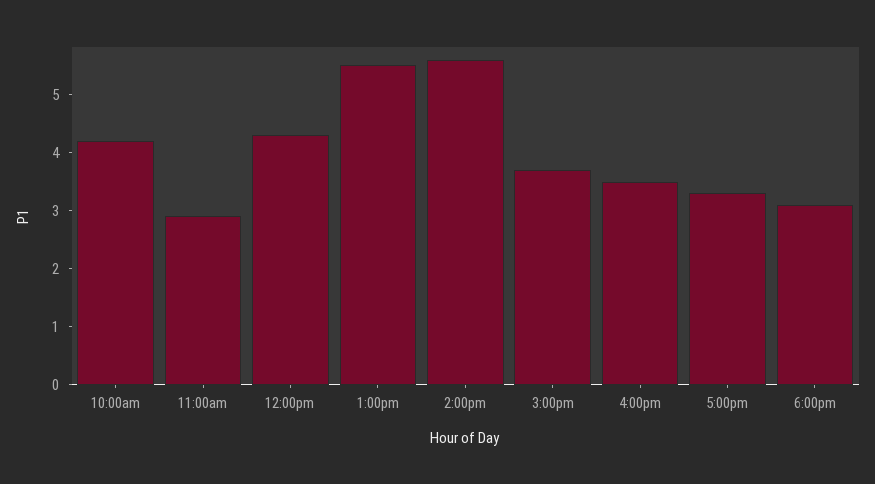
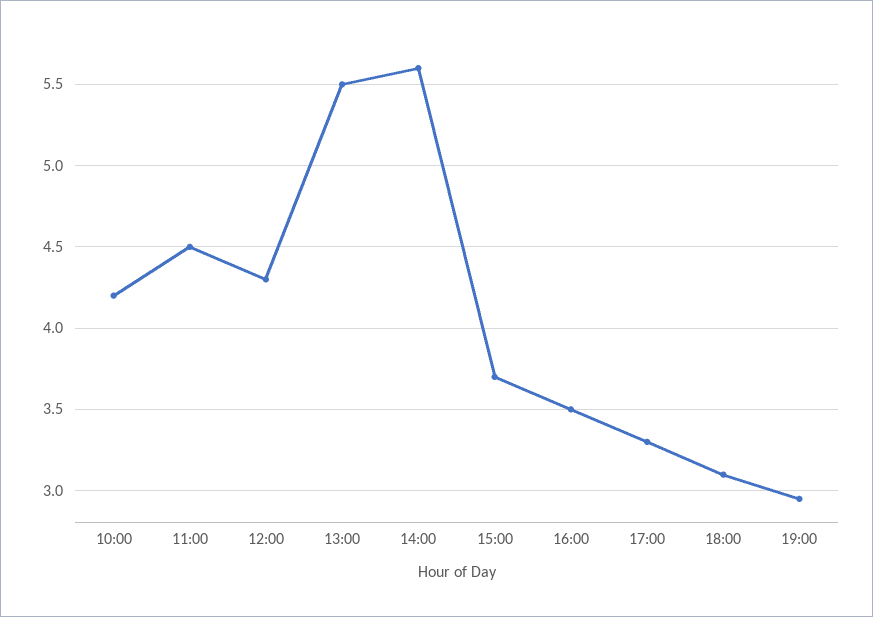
11:00am: 3 -> 4.5
19:00: none -> 2.95

